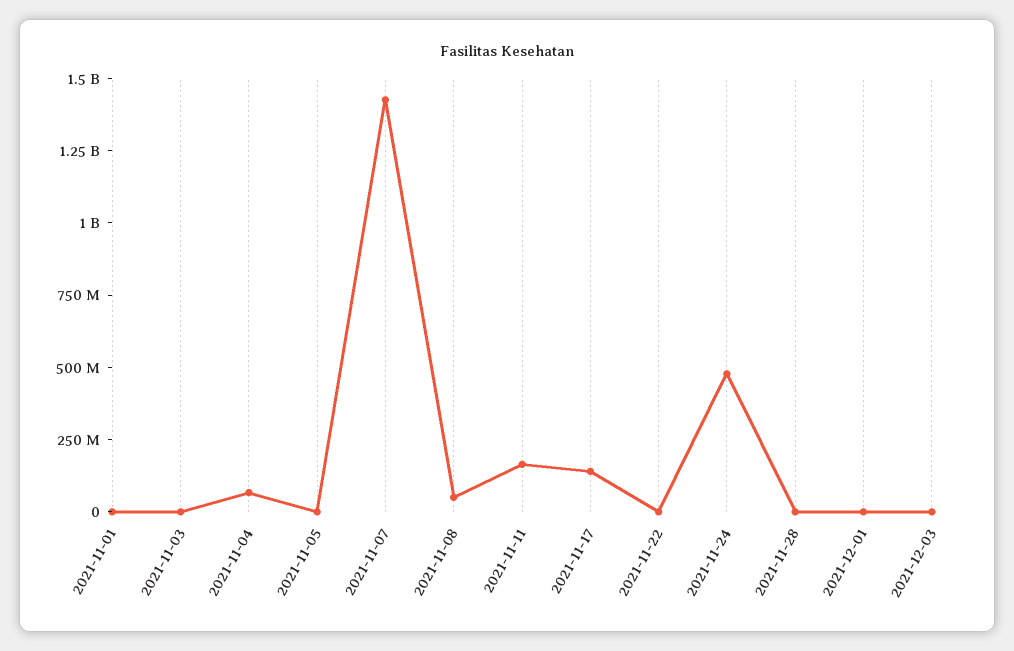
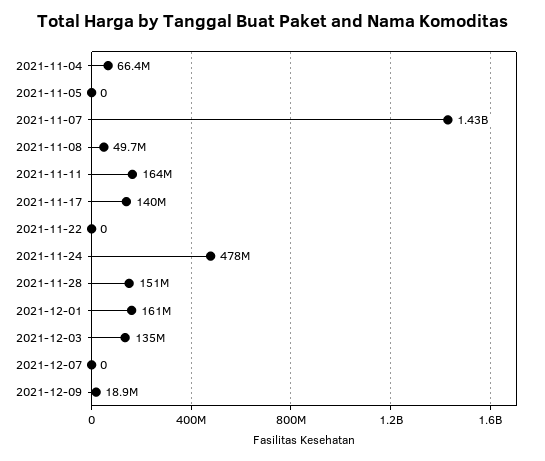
2021-11-01: 0 -> none
2021-11-03: 0 -> none
2021-11-28: 0 -> 151000000
2021-12-01: 0 -> 161000000
2021-12-03: 0 -> 135000000
2021-12-07: none -> 0
2021-12-09: none -> 18900000

